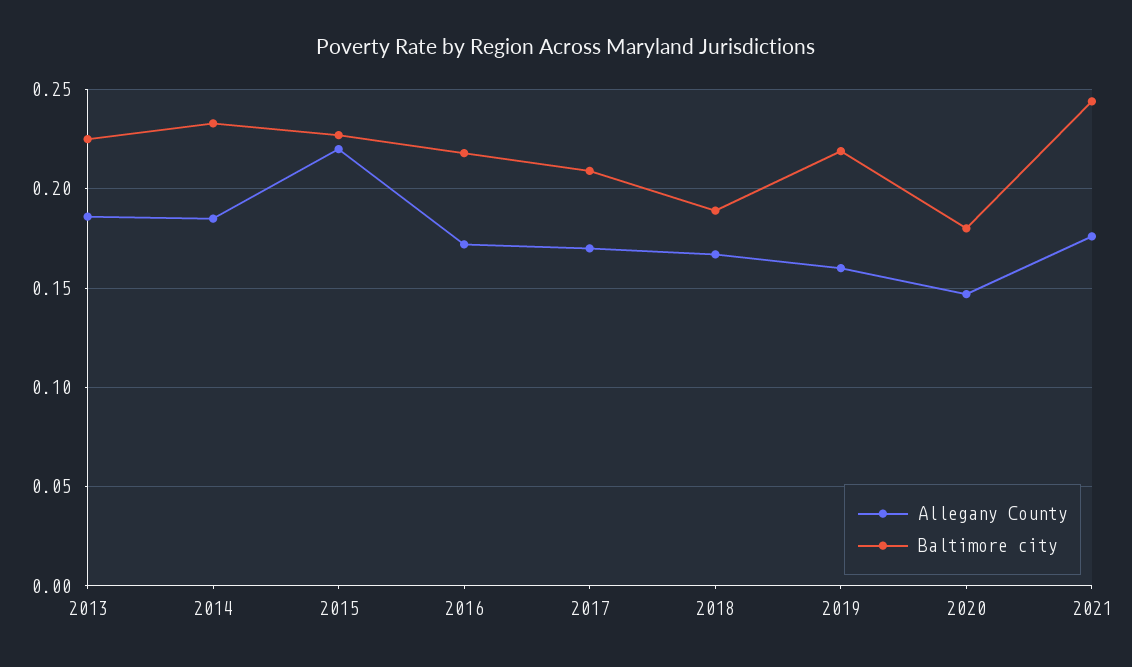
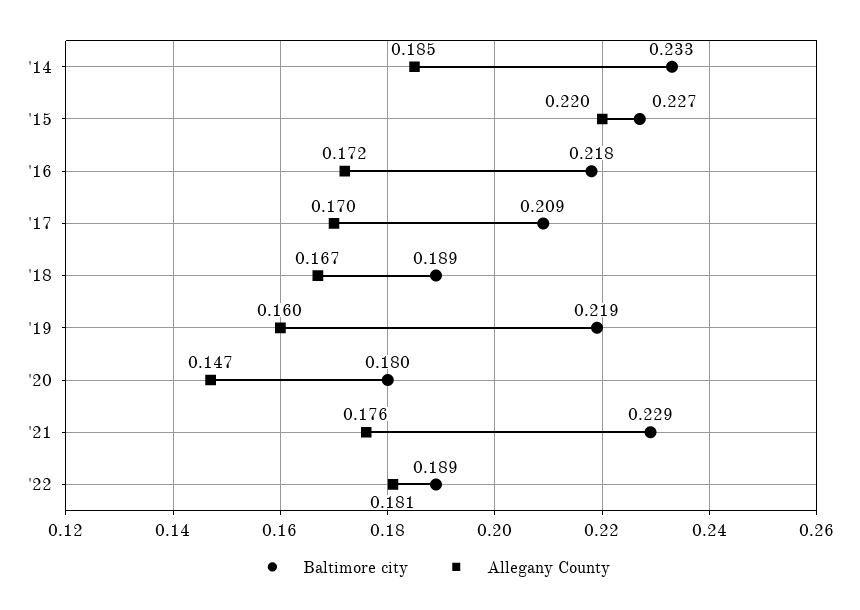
Allegany County, 2013: 0.185 -> none
Baltimore city, 2013: 0.225 -> none
Baltimore city, 2021: 0.245 -> 0.229
Baltimore city, '22: none -> 0.189
Allegany County, '22: none -> 0.181

